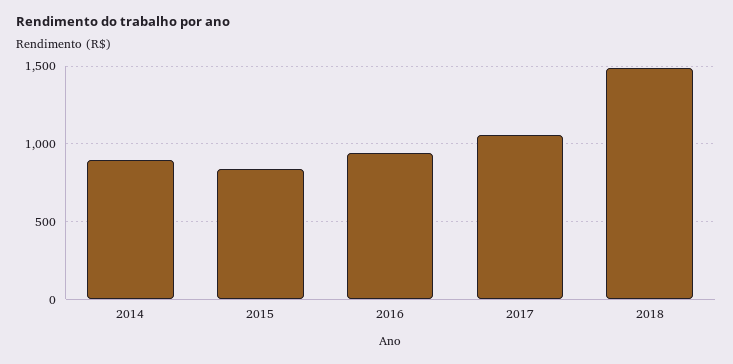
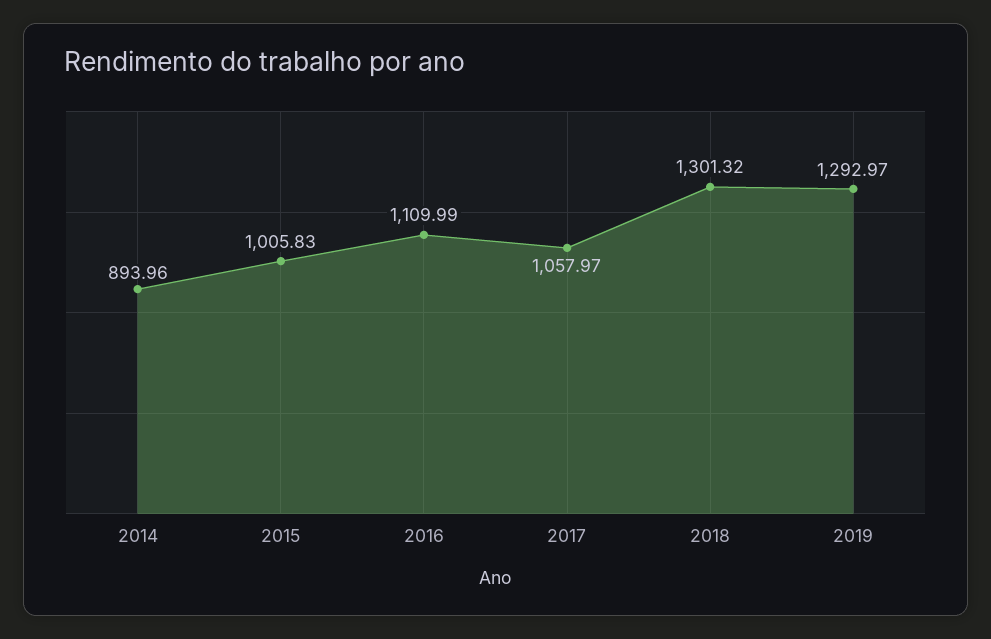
2015: 850 -> 1005.83
2016: 950 -> 1109.99
2018: 1500 -> 1301.32
2019: none -> 1292.97

